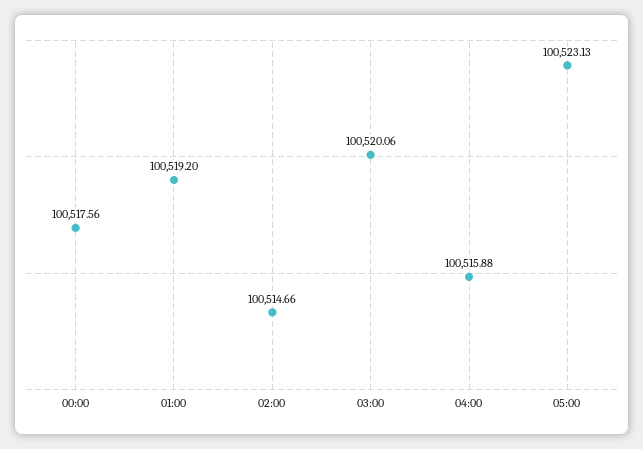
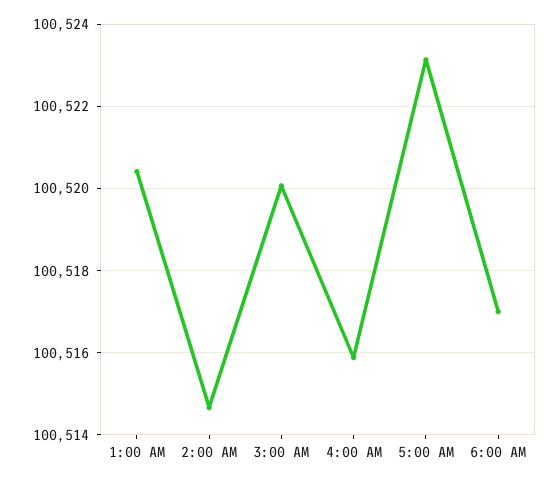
00:00: 100517.56 -> none
01:00: 100519.2 -> 100520.4
6:00 AM: none -> 100517

